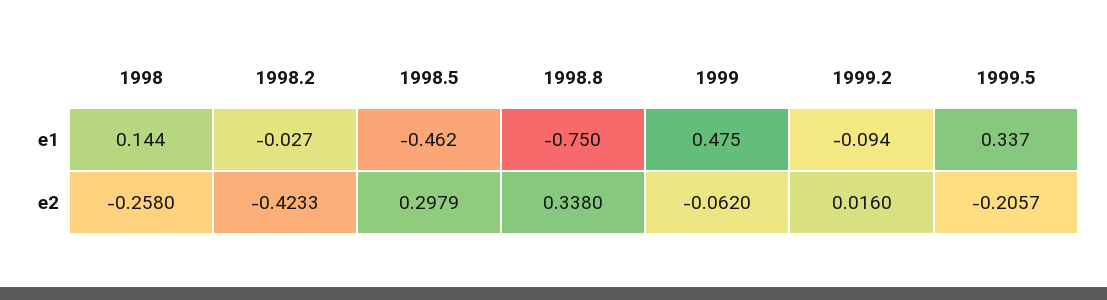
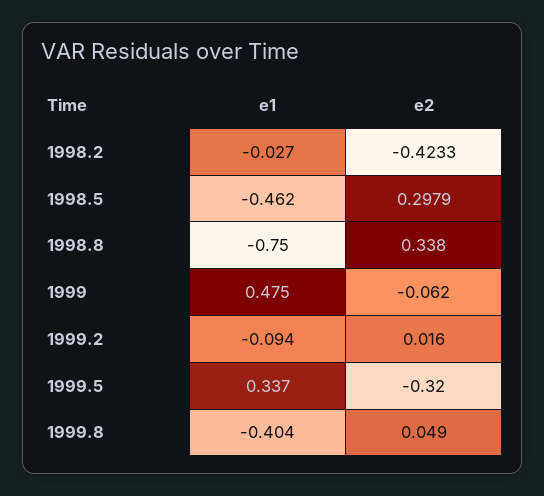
1998, e1: 0.144 -> none
1998, e2: -0.258 -> none
1999.5, e2: -0.2057 -> -0.32
1999.8, e1: none -> -0.404
1999.8, e2: none -> 0.049

